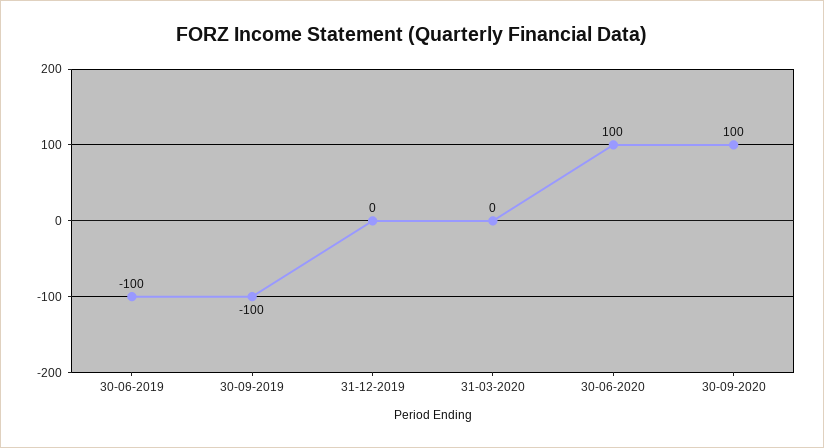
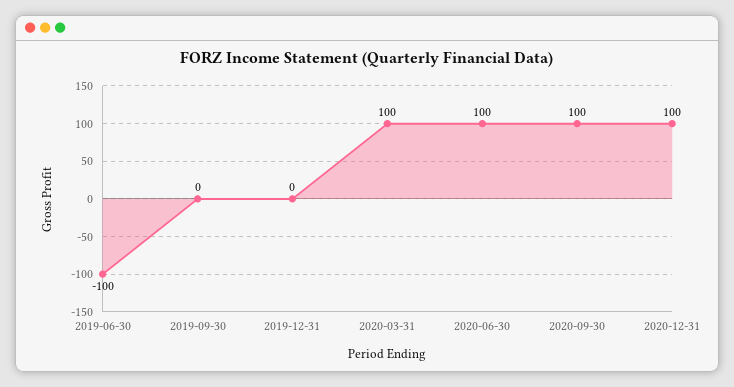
30-09-2019: -100 -> 0
31-03-2020: 0 -> 100
2020-12-31: none -> 100

